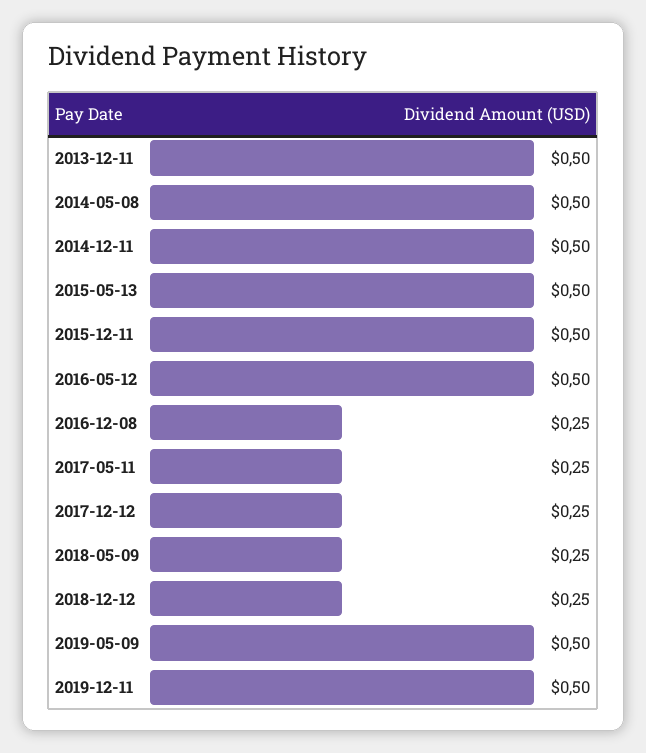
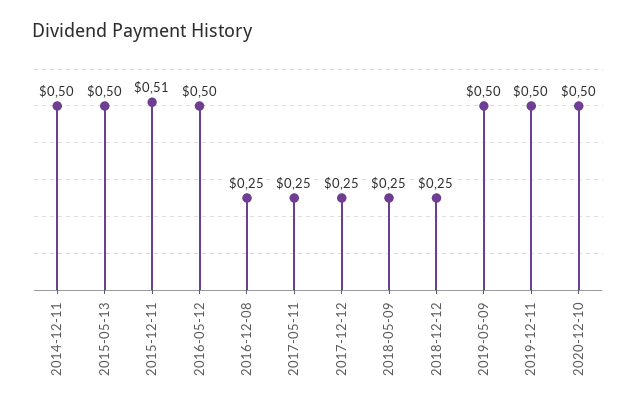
2013-12-11: 0.5 -> none
2014-05-08: 0.5 -> none
2015-12-11: 0.5 -> 0.51
2020-12-10: none -> 0.5

